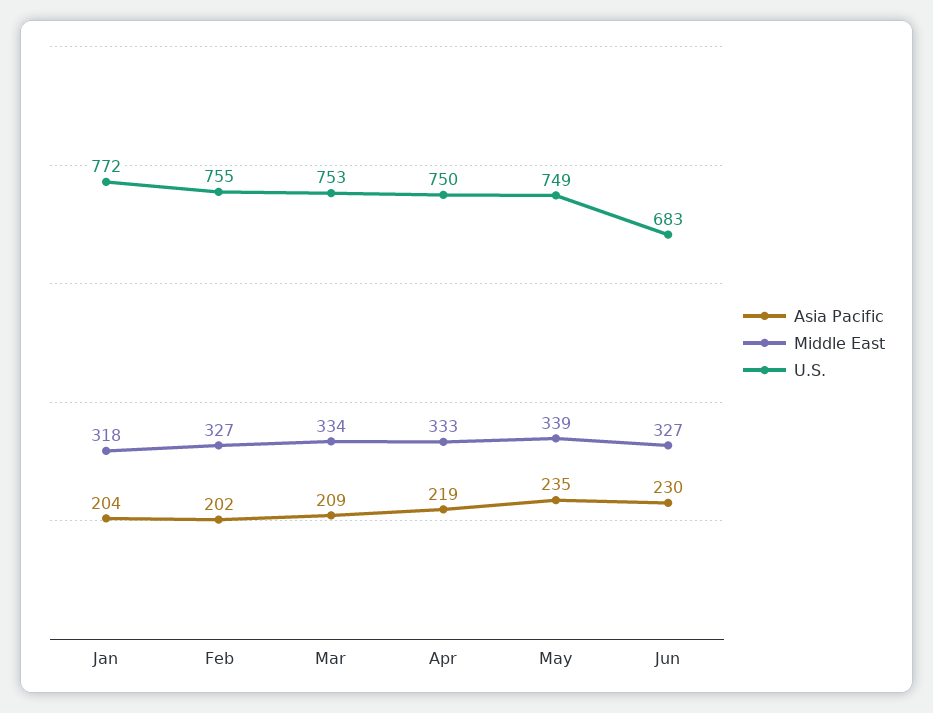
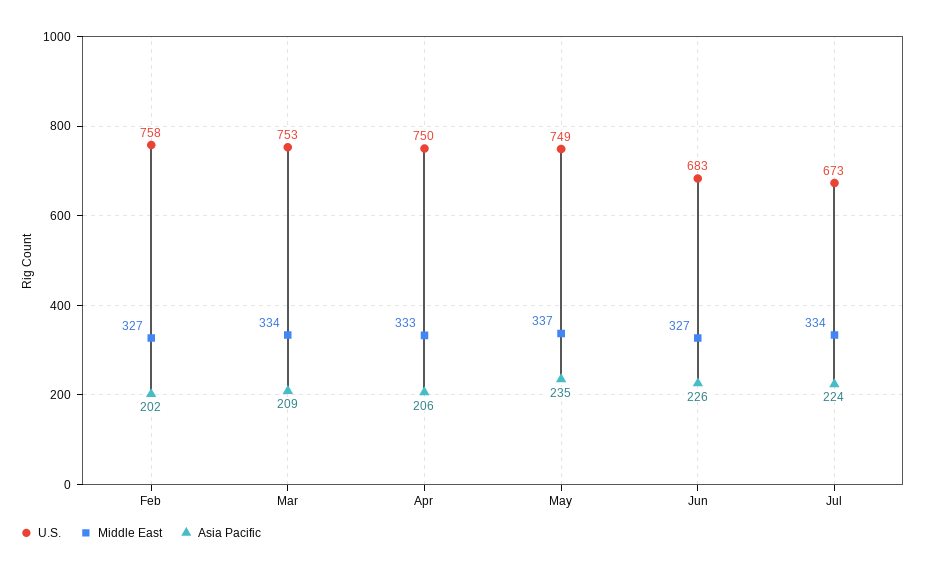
Asia Pacific, Jan: 204 -> none
Middle East, Jan: 318 -> none
U.S., Jan: 772 -> none
U.S., Feb: 755 -> 758
Asia Pacific, Apr: 219 -> 206
Middle East, May: 339 -> 337
Asia Pacific, Jun: 230 -> 226
U.S., Jul: none -> 673
Middle East, Jul: none -> 334
Asia Pacific, Jul: none -> 224

